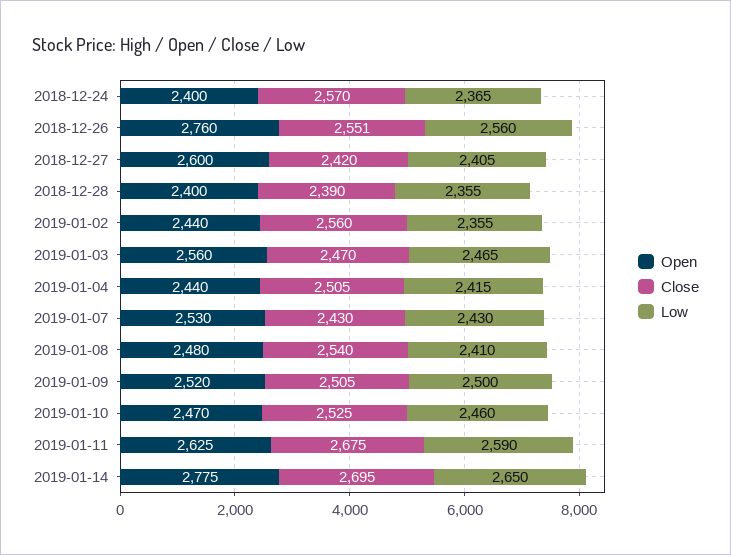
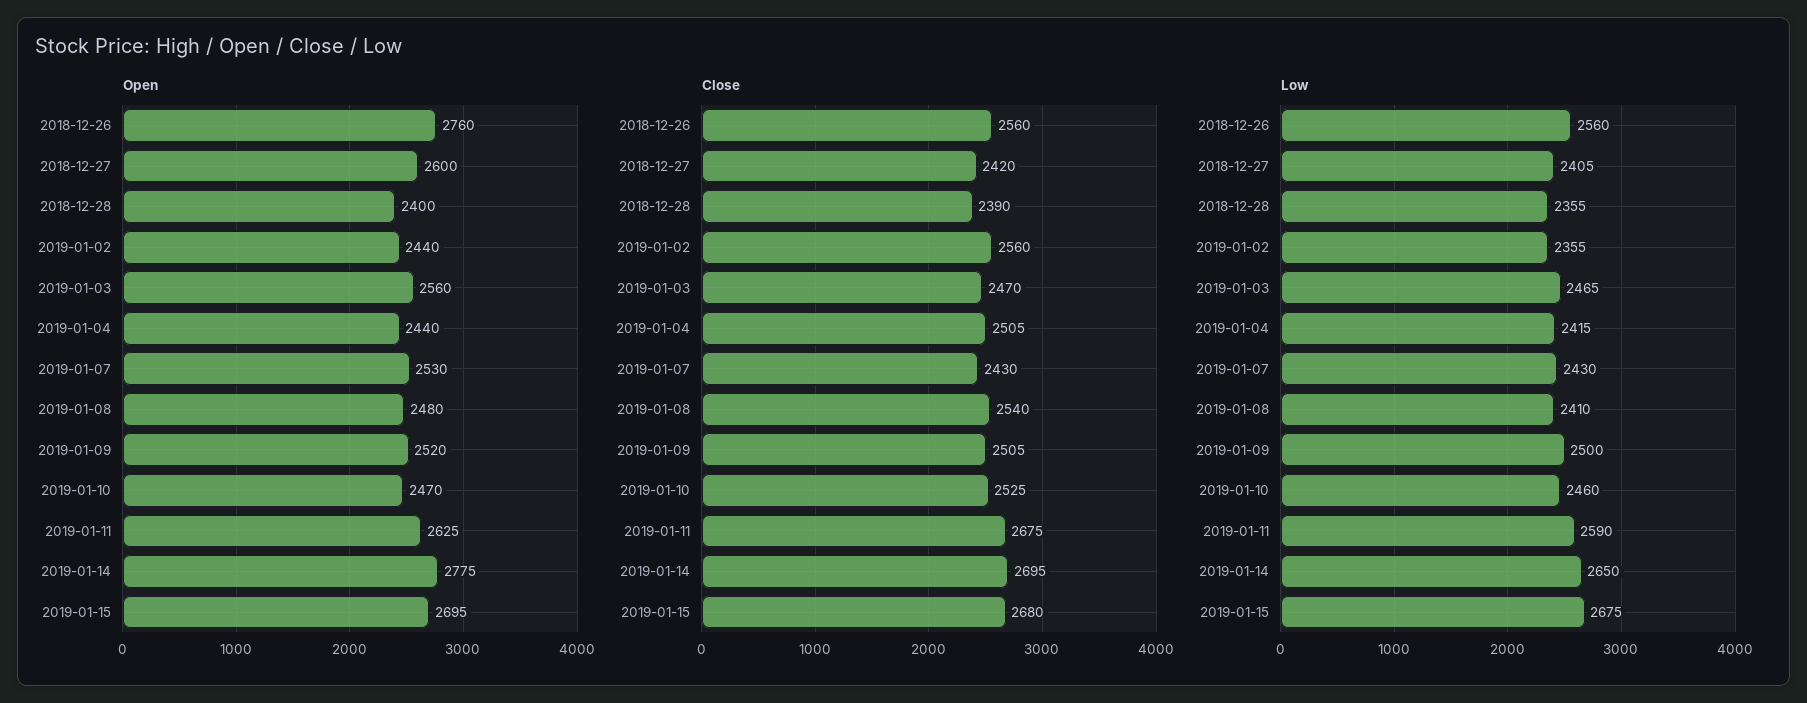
Open, 2018-12-24: 2400 -> none
Close, 2018-12-24: 2570 -> none
Low, 2018-12-24: 2365 -> none
Close, 2018-12-26: 2551 -> 2560
Open, 2019-01-15: none -> 2695
Close, 2019-01-15: none -> 2680
Low, 2019-01-15: none -> 2675

